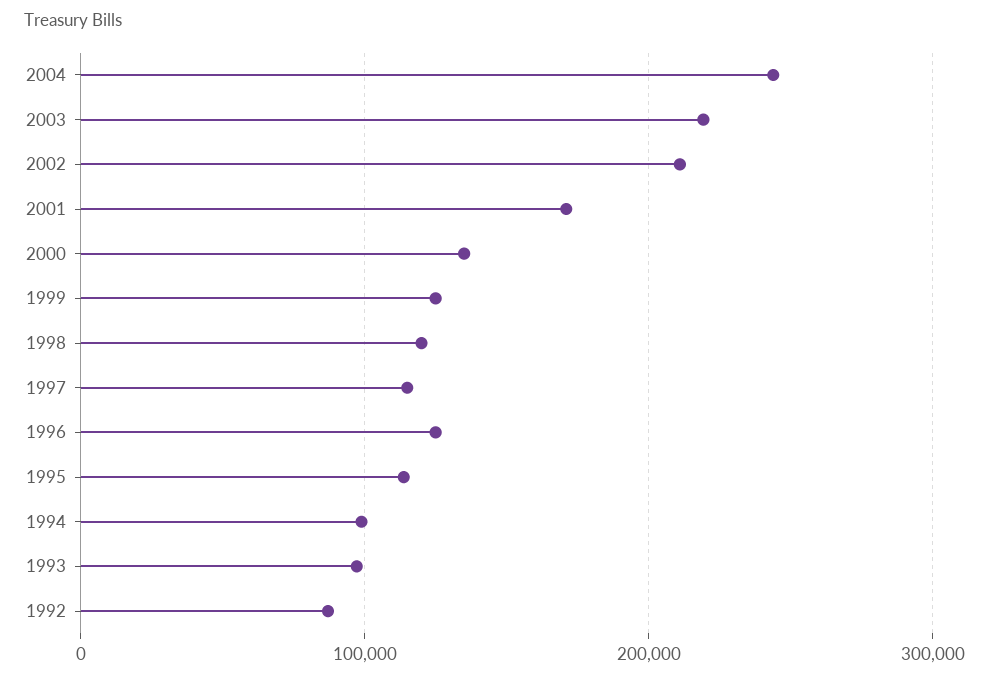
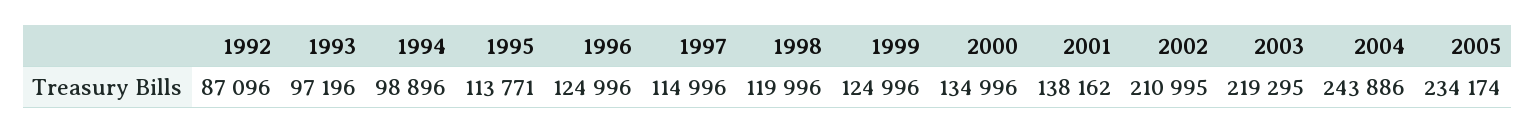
2001: 170000 -> 138162
2005: none -> 234174

